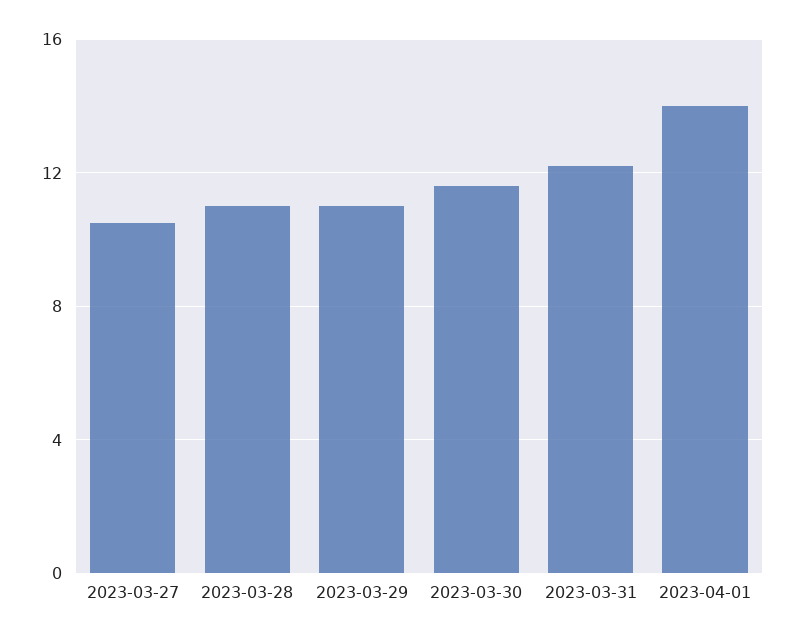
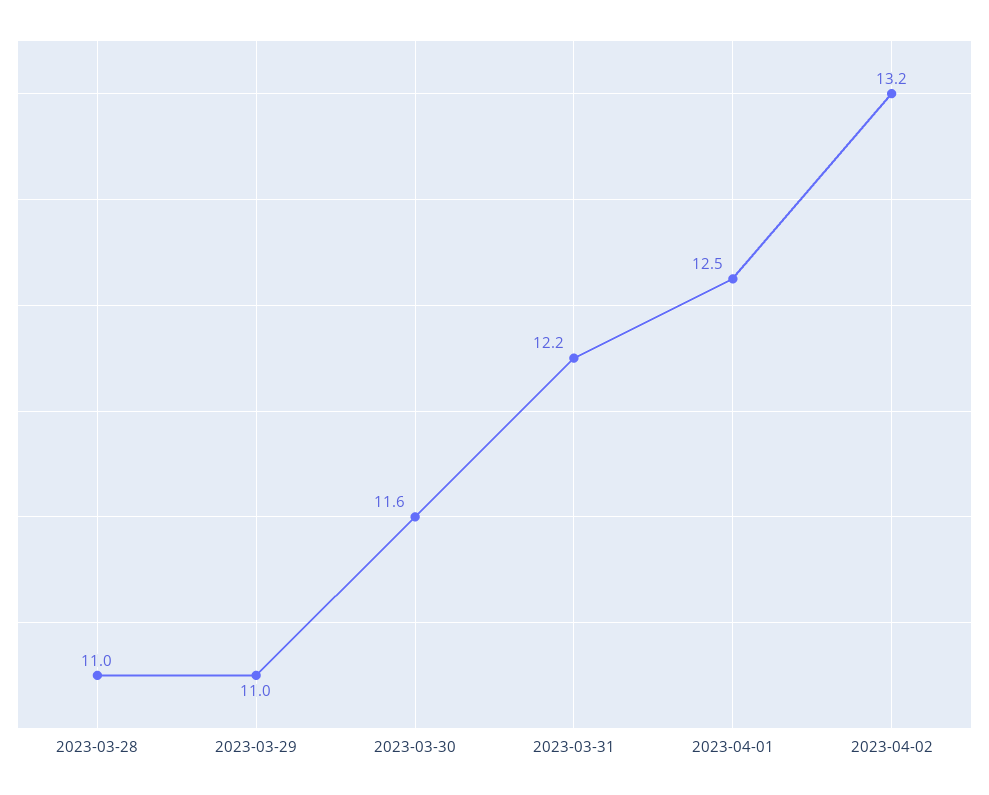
2023-03-27: 10.5 -> none
2023-04-01: 14 -> 12.5
2023-04-02: none -> 13.2

